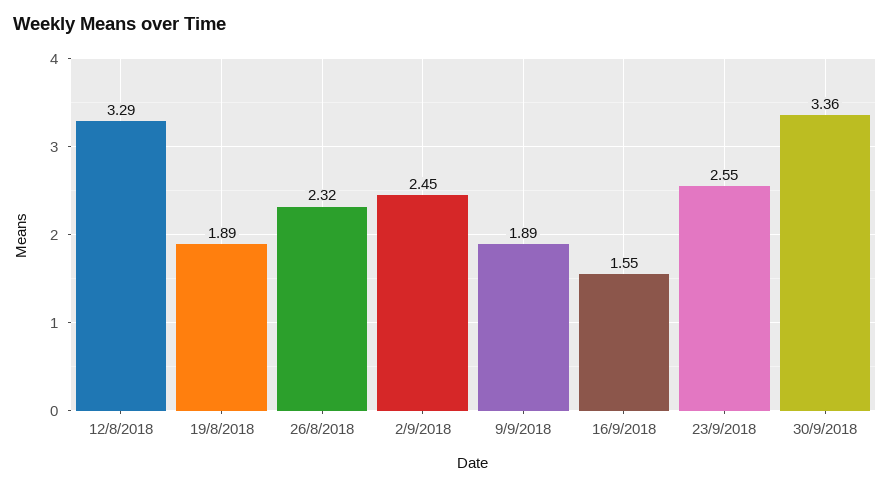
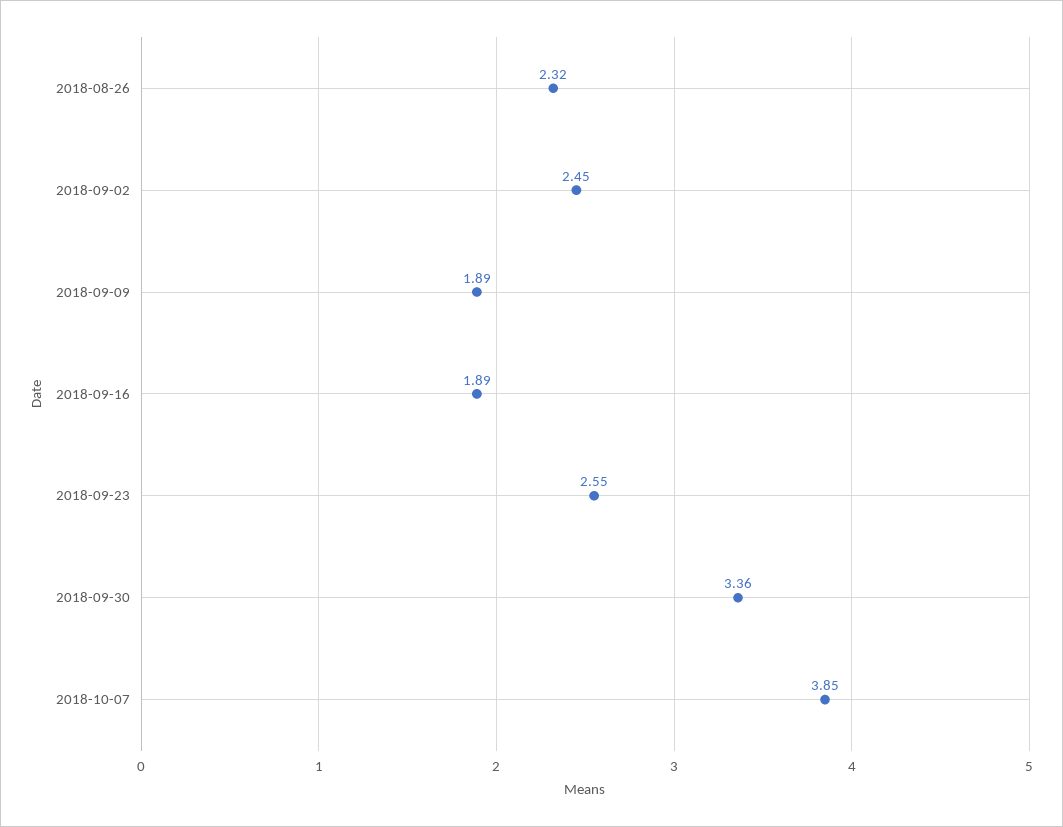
12/8/2018: 3.29 -> none
19/8/2018: 1.89 -> none
16/9/2018: 1.55 -> 1.89
2018-10-07: none -> 3.85

